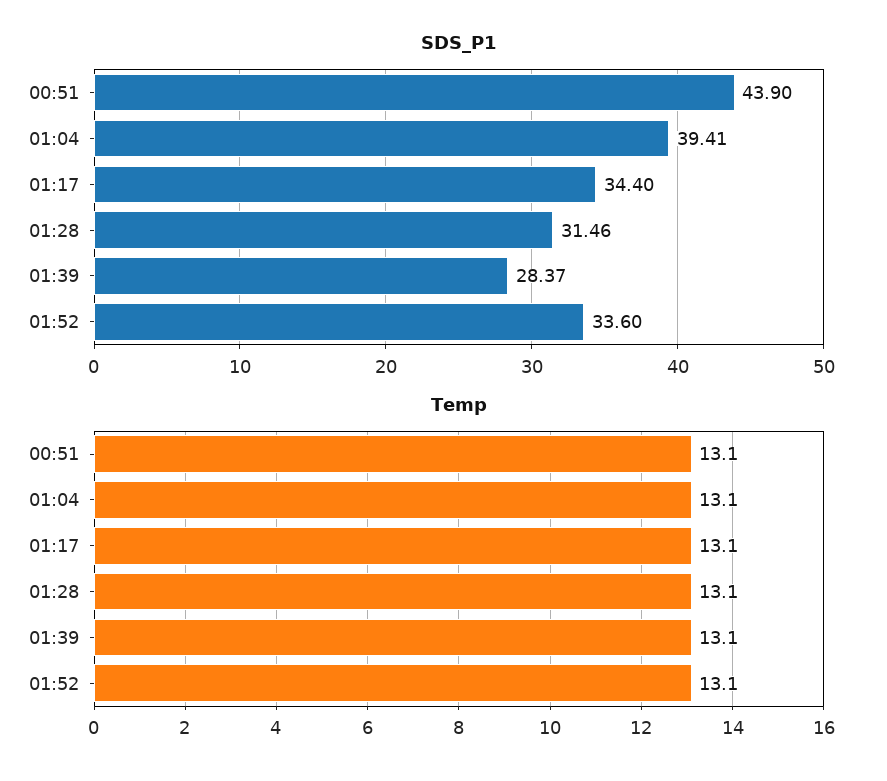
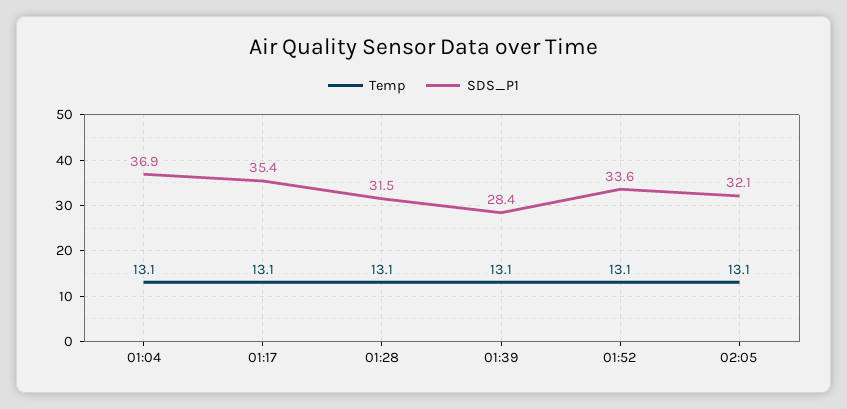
SDS_P1, 00:51: 43.9 -> none
SDS_P1, 01:04: 39.41 -> 36.9
SDS_P1, 01:17: 34.4 -> 35.4
Temp, 00:51: 13.1 -> none
Temp, 02:05: none -> 13.1
SDS_P1, 02:05: none -> 32.1

